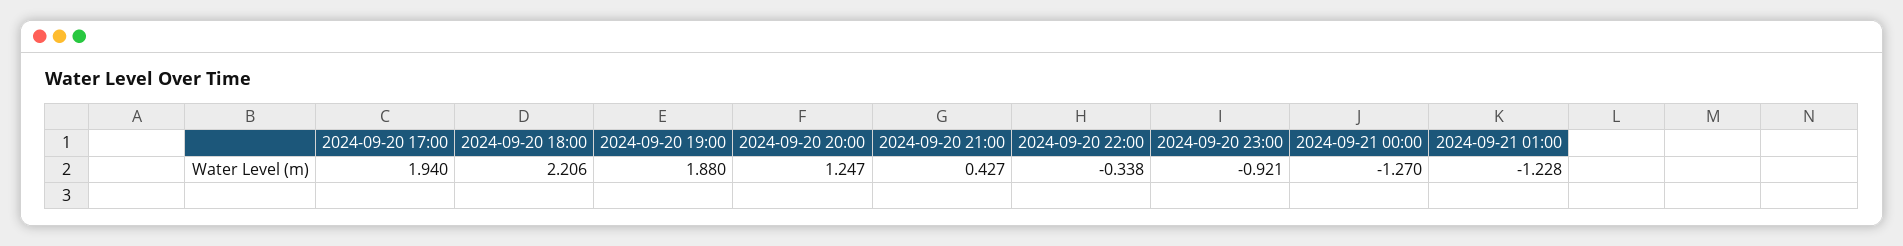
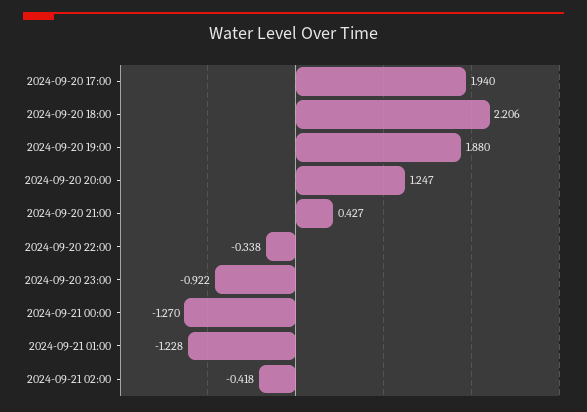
2024-09-20 23:00: -0.921 -> -0.922
2024-09-21 02:00: none -> -0.418

